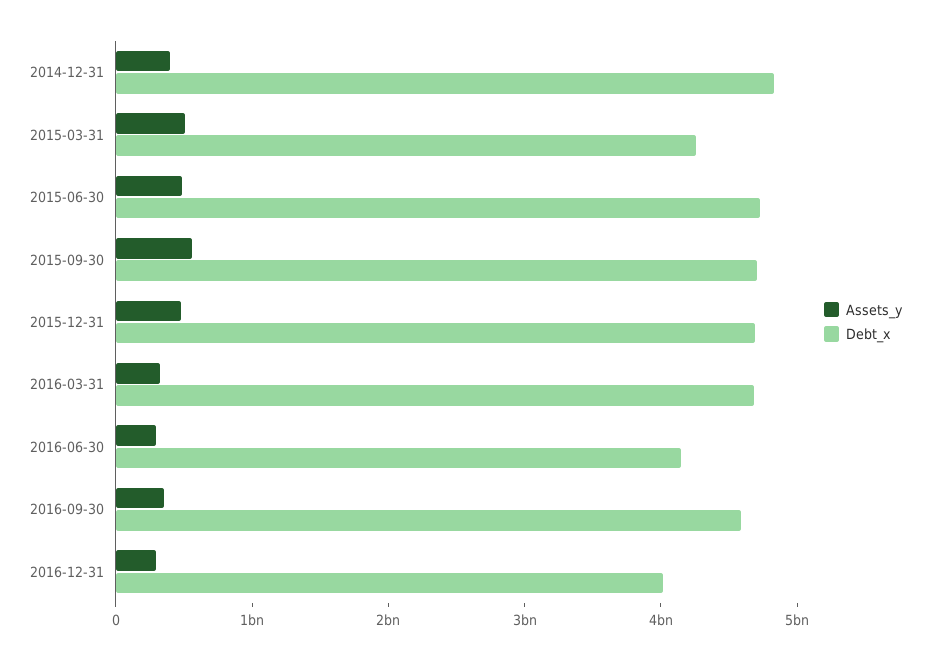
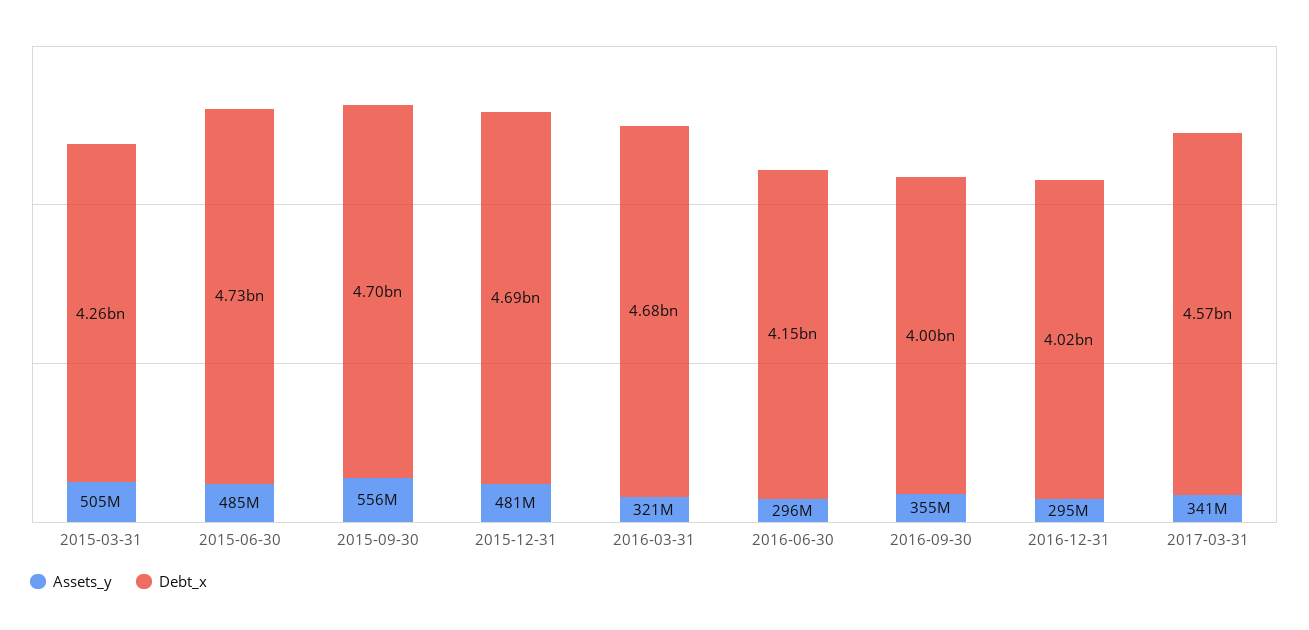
Assets_y, 2014-12-31: 400000000 -> none
Debt_x, 2014-12-31: 4800000000 -> none
Debt_x, 2016-09-30: 4600000000 -> 4000000000
Assets_y, 2017-03-31: none -> 341000000
Debt_x, 2017-03-31: none -> 4570000000

